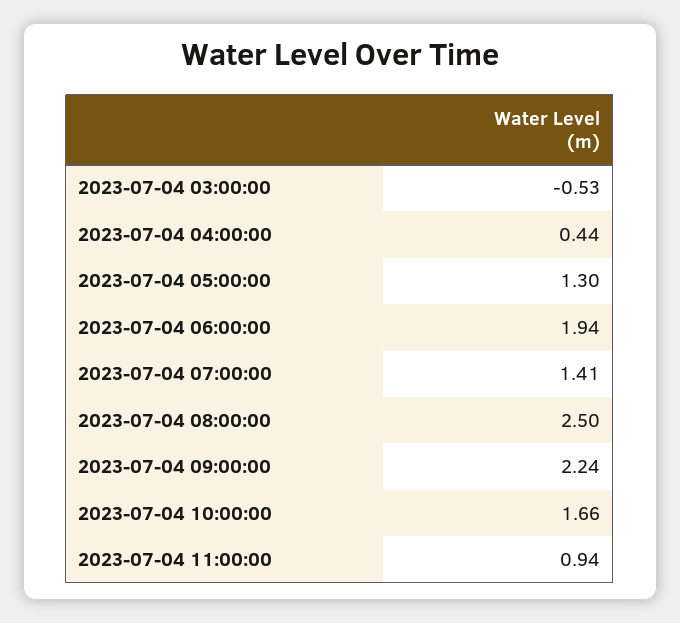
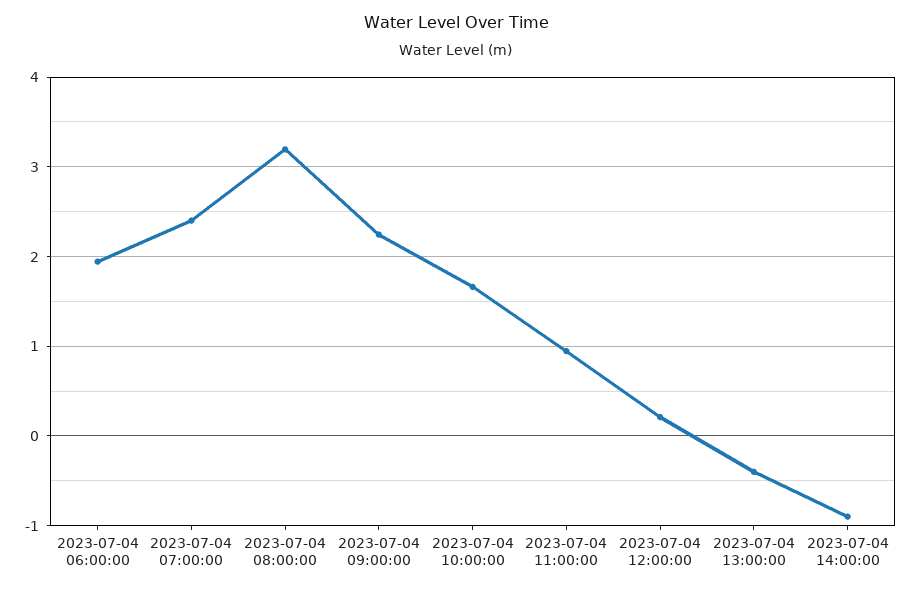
2023-07-04 03:00:00: -0.53 -> none
2023-07-04 04:00:00: 0.44 -> none
2023-07-04 05:00:00: 1.3 -> none
2023-07-04 07:00:00: 1.41 -> 2.4
2023-07-04 08:00:00: 2.5 -> 3.2
2023-07-04 12:00:00: none -> 0.2
2023-07-04 13:00:00: none -> -0.4
2023-07-04 14:00:00: none -> -0.9

